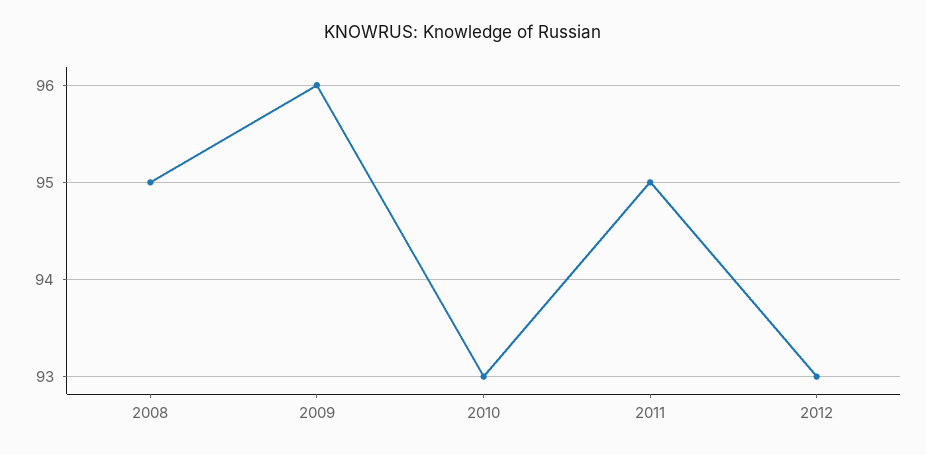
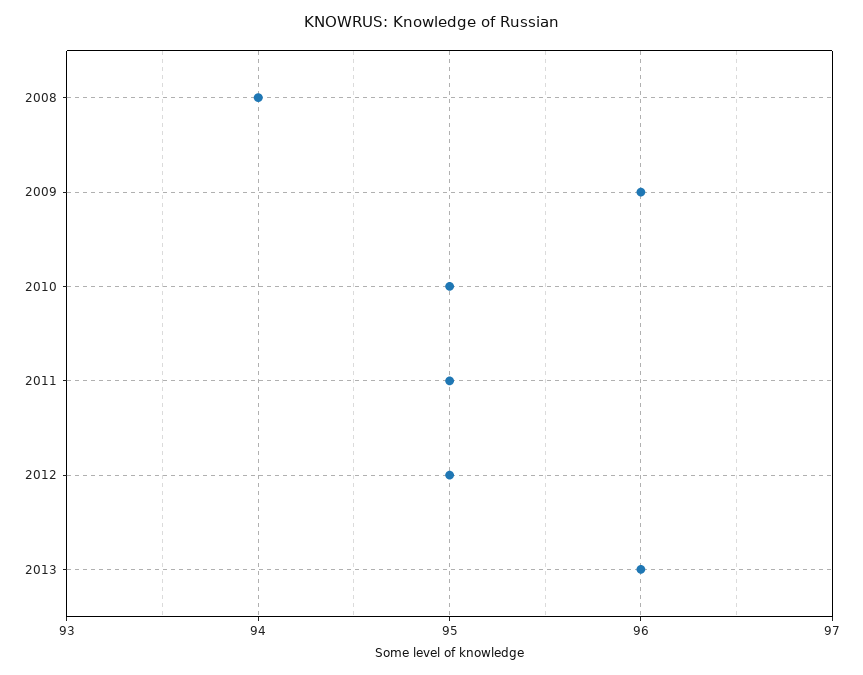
2008: 95 -> 94
2010: 93 -> 95
2012: 93 -> 95
2013: none -> 96

